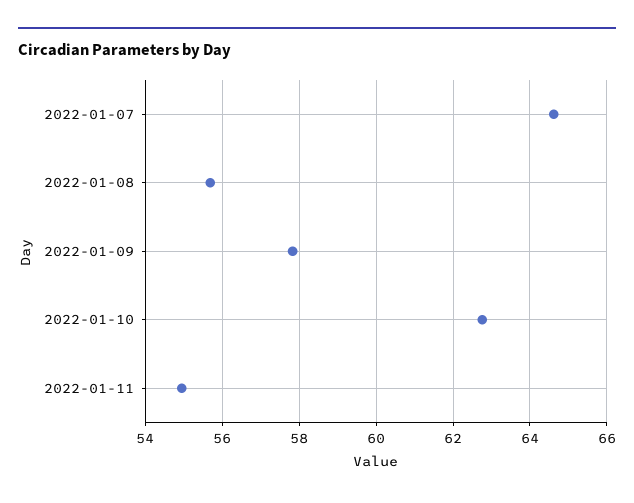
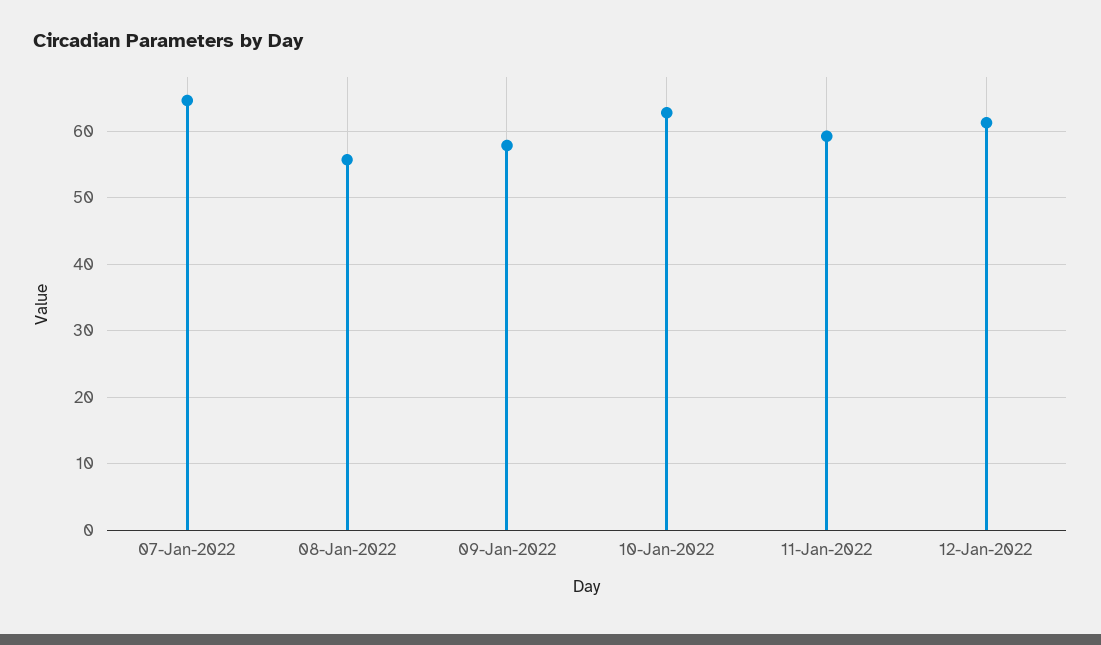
2022-01-11: 55 -> 59
12-Jan-2022: none -> 61

